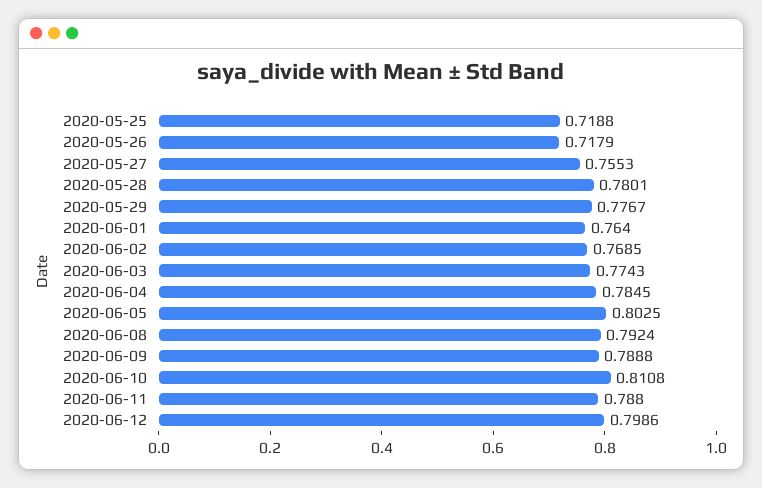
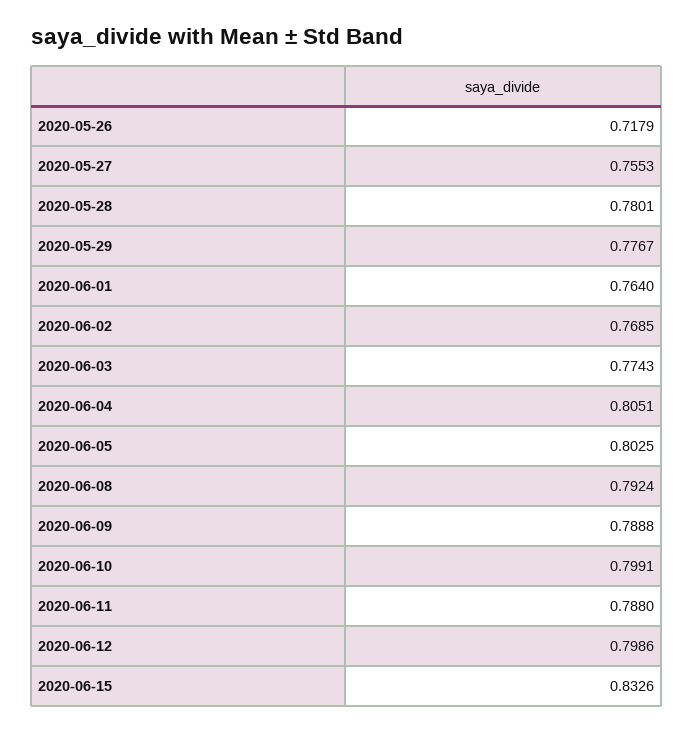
2020-05-25: 0.7188 -> none
2020-06-04: 0.7845 -> 0.8051
2020-06-10: 0.8108 -> 0.7991
2020-06-15: none -> 0.8326

